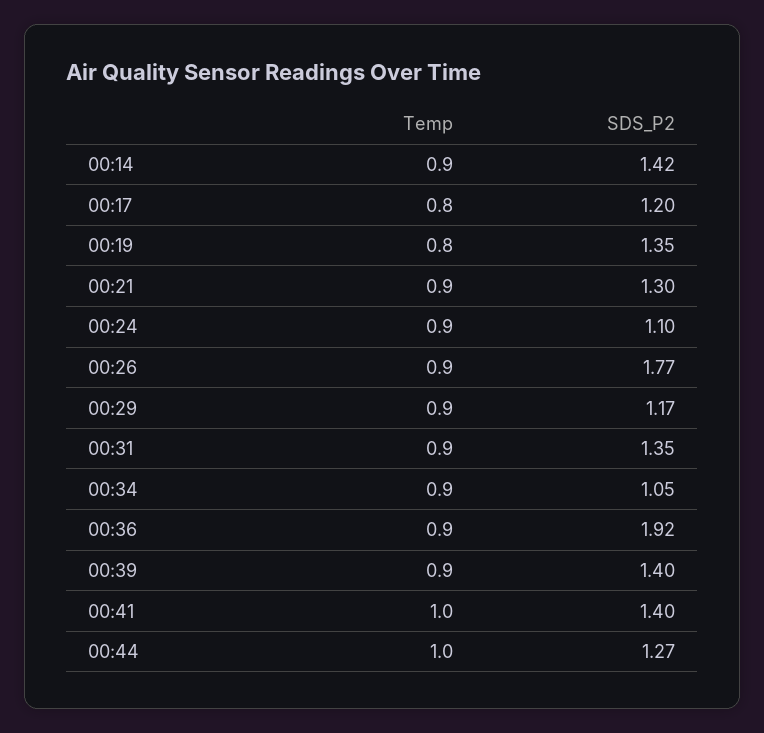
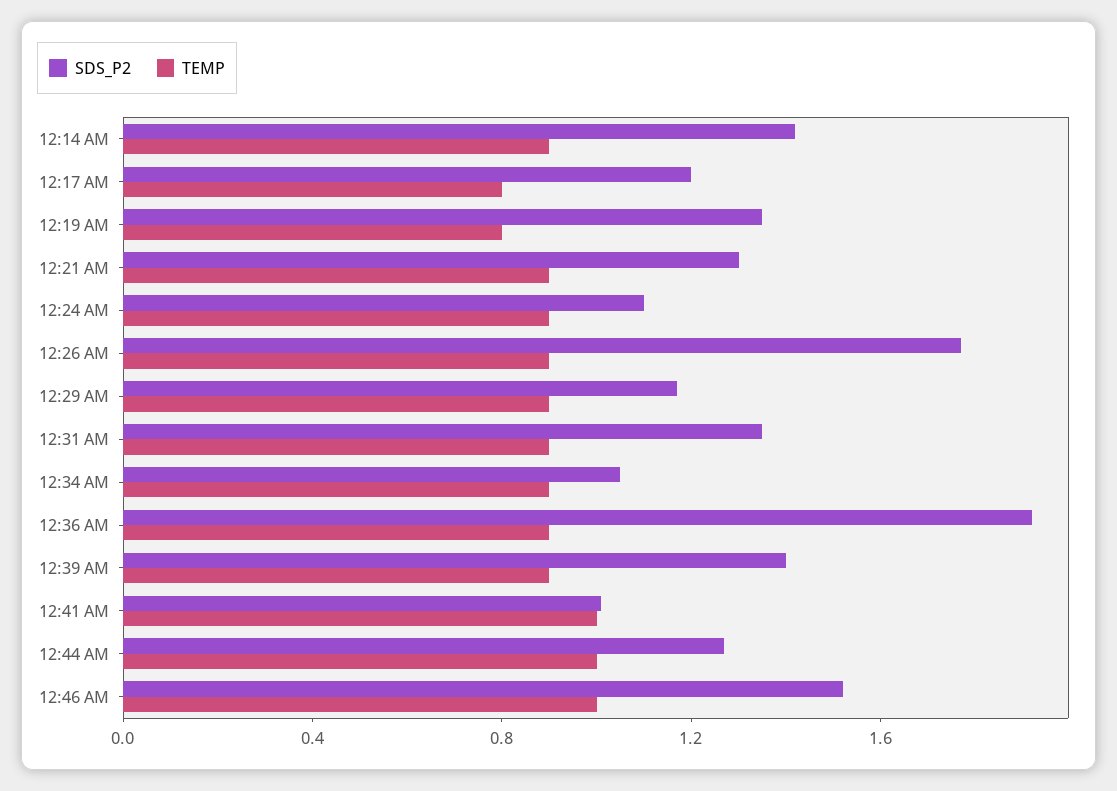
SDS_P2, 00:41: 1.4 -> 1
SDS_P2, 12:46 AM: none -> 1.5
Temp, 12:46 AM: none -> 1

